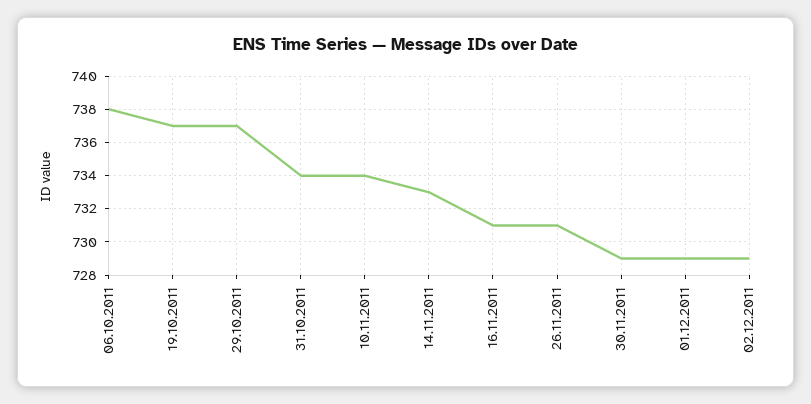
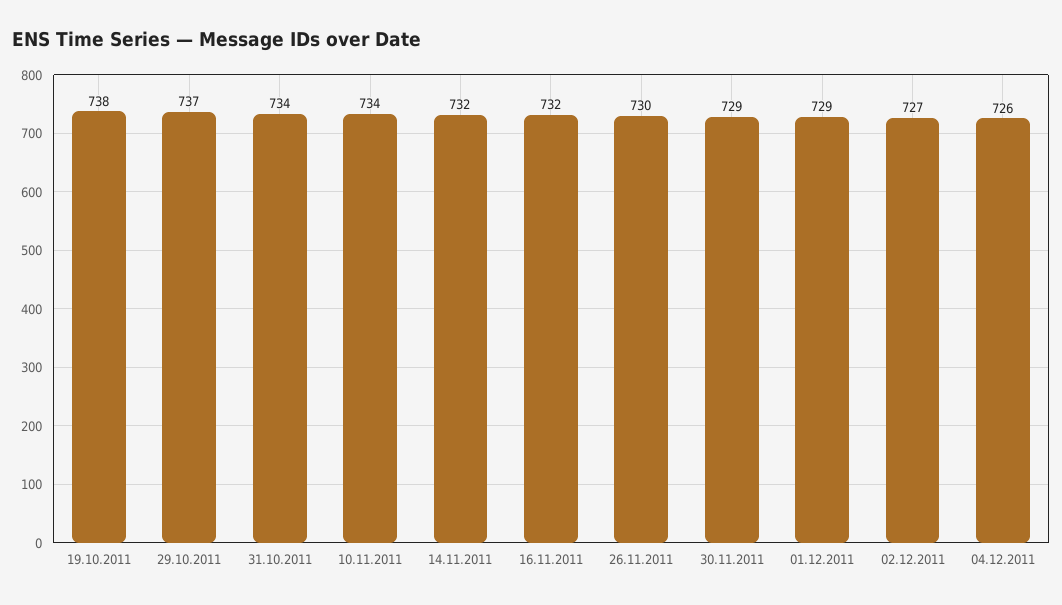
06.10.2011: 738 -> none
19.10.2011: 737 -> 738
14.11.2011: 733 -> 732
16.11.2011: 731 -> 732
26.11.2011: 731 -> 730
02.12.2011: 729 -> 727
04.12.2011: none -> 726

